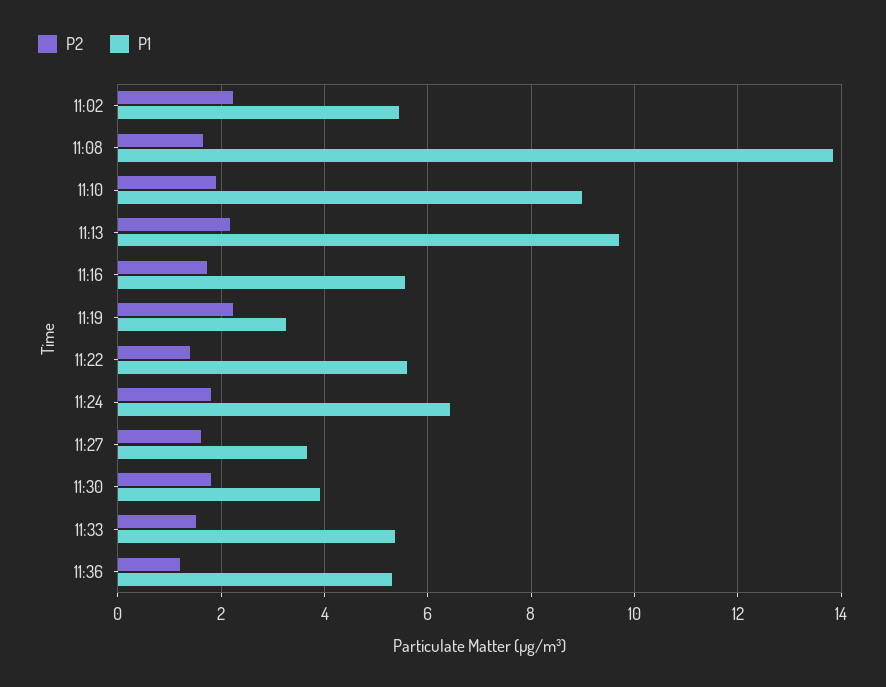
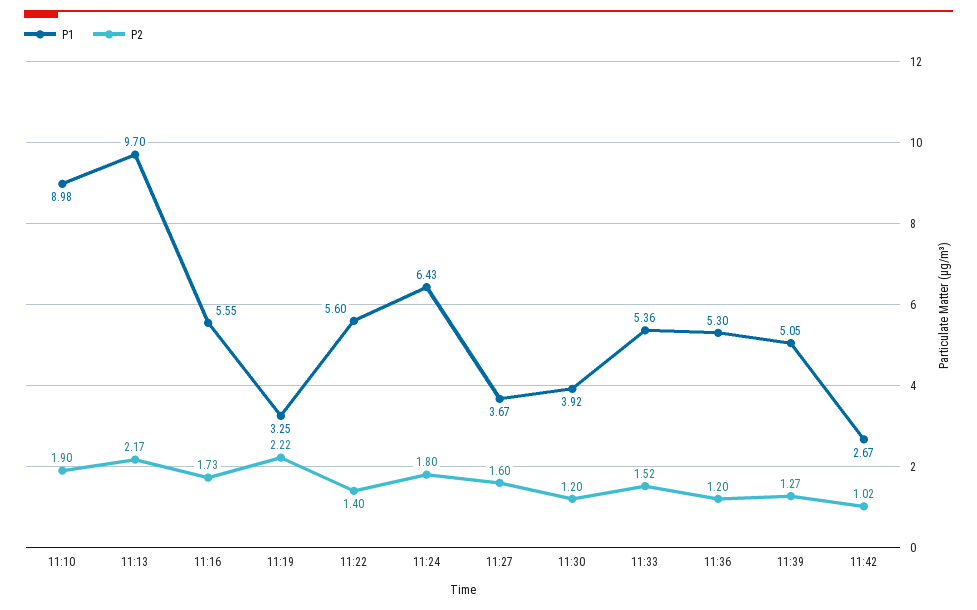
P2, 11:02: 2.2 -> none
P1, 11:02: 5.4 -> none
P2, 11:08: 1.6 -> none
P1, 11:08: 13.8 -> none
P2, 11:30: 1.8 -> 1.2
P1, 11:39: none -> 5.05
P2, 11:39: none -> 1.27
P1, 11:42: none -> 2.67
P2, 11:42: none -> 1.02

